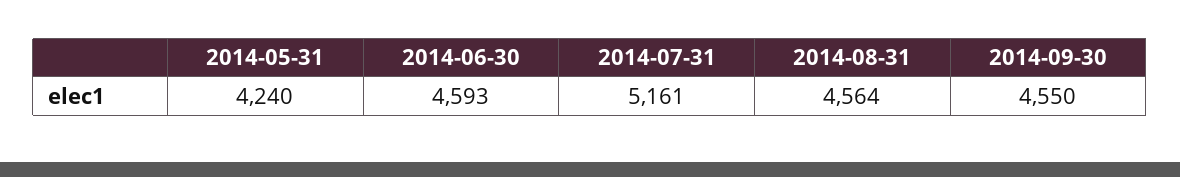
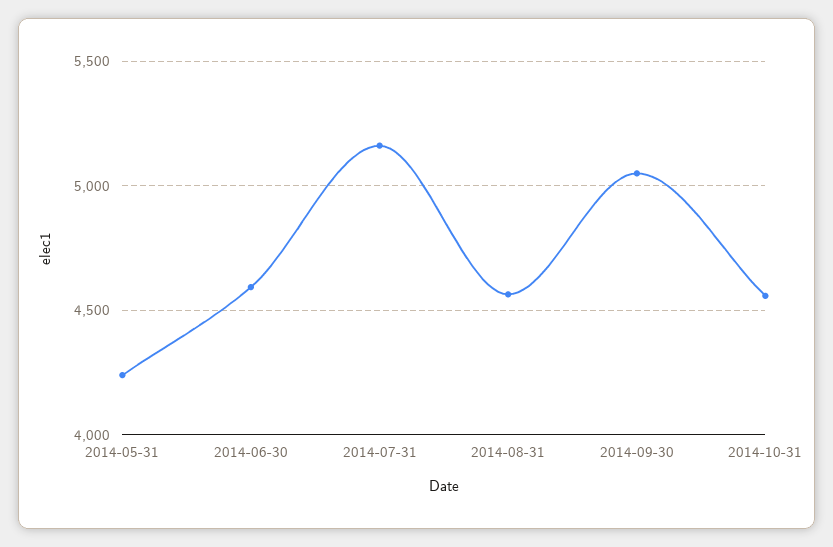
2014-09-30: 4550 -> 5050
2014-10-31: none -> 4550

